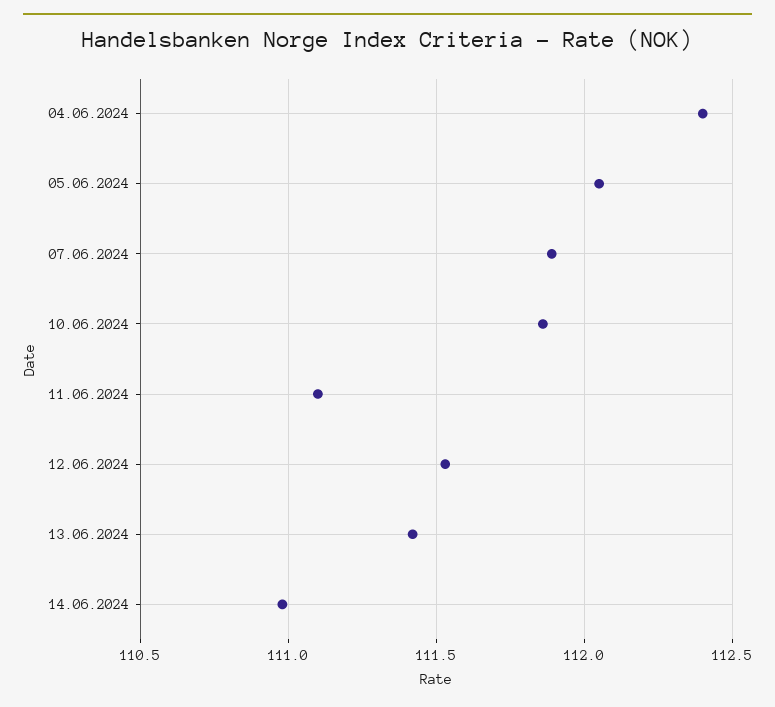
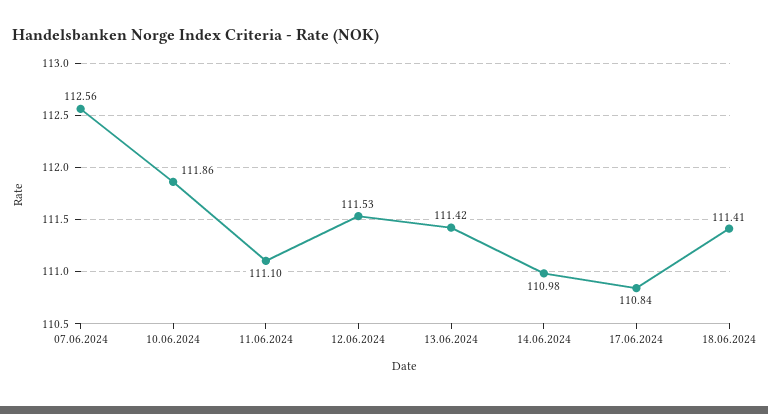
04.06.2024: 112.4 -> none
05.06.2024: 112.05 -> none
07.06.2024: 111.9 -> 112.56
17.06.2024: none -> 110.84
18.06.2024: none -> 111.41

